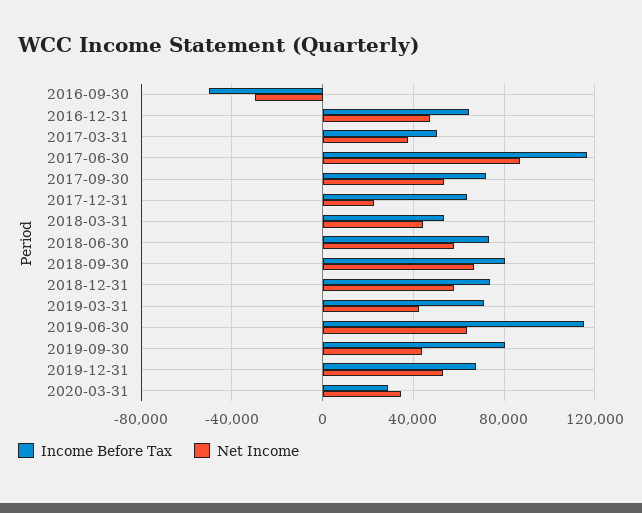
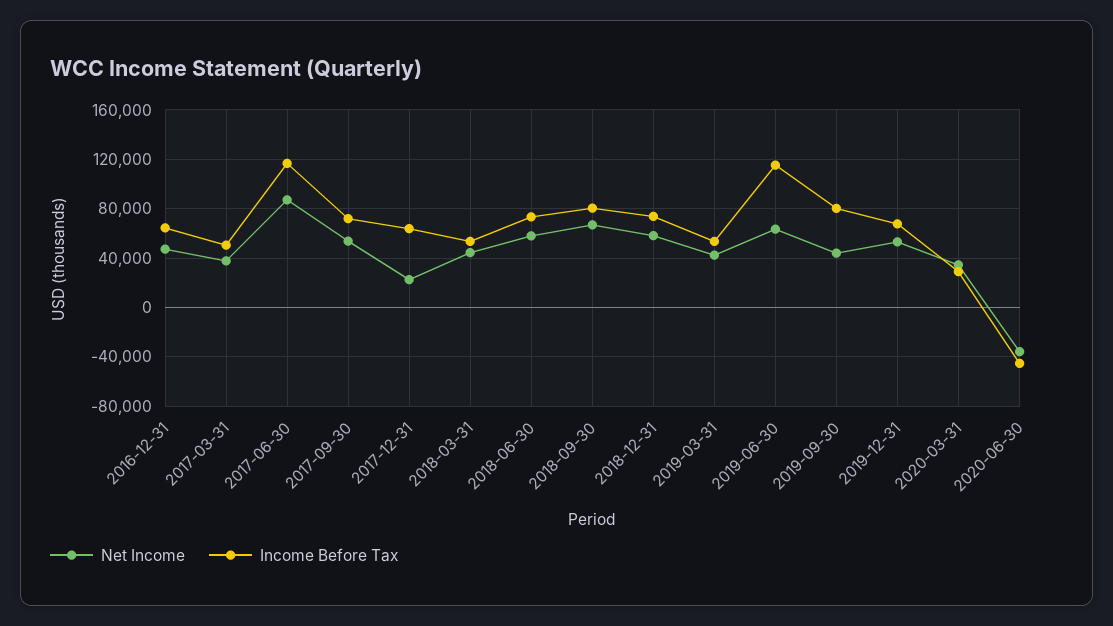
Income Before Tax, 2016-09-30: -50000 -> none
Net Income, 2016-09-30: -30000 -> none
Income Before Tax, 2019-03-31: 70000 -> 55000
Net Income, 2020-06-30: none -> -35000
Income Before Tax, 2020-06-30: none -> -45000

